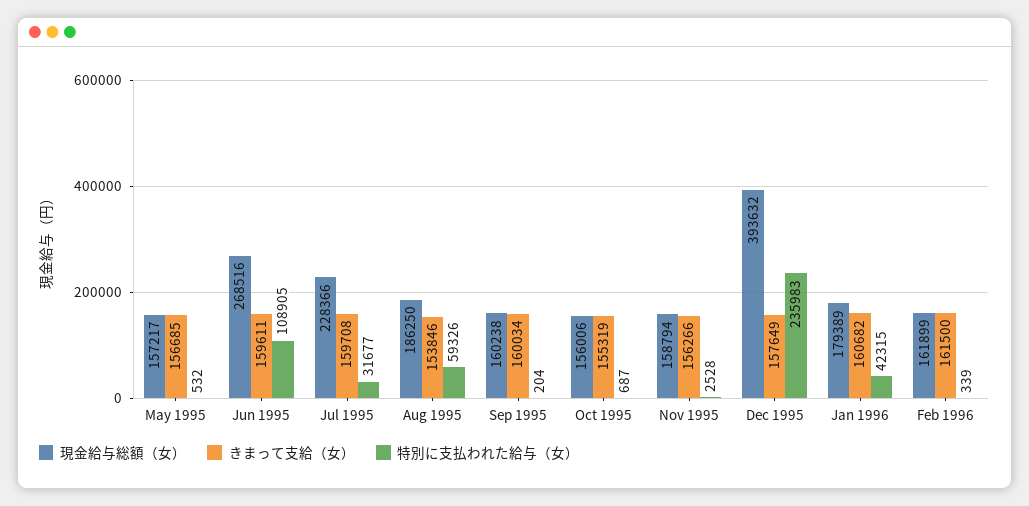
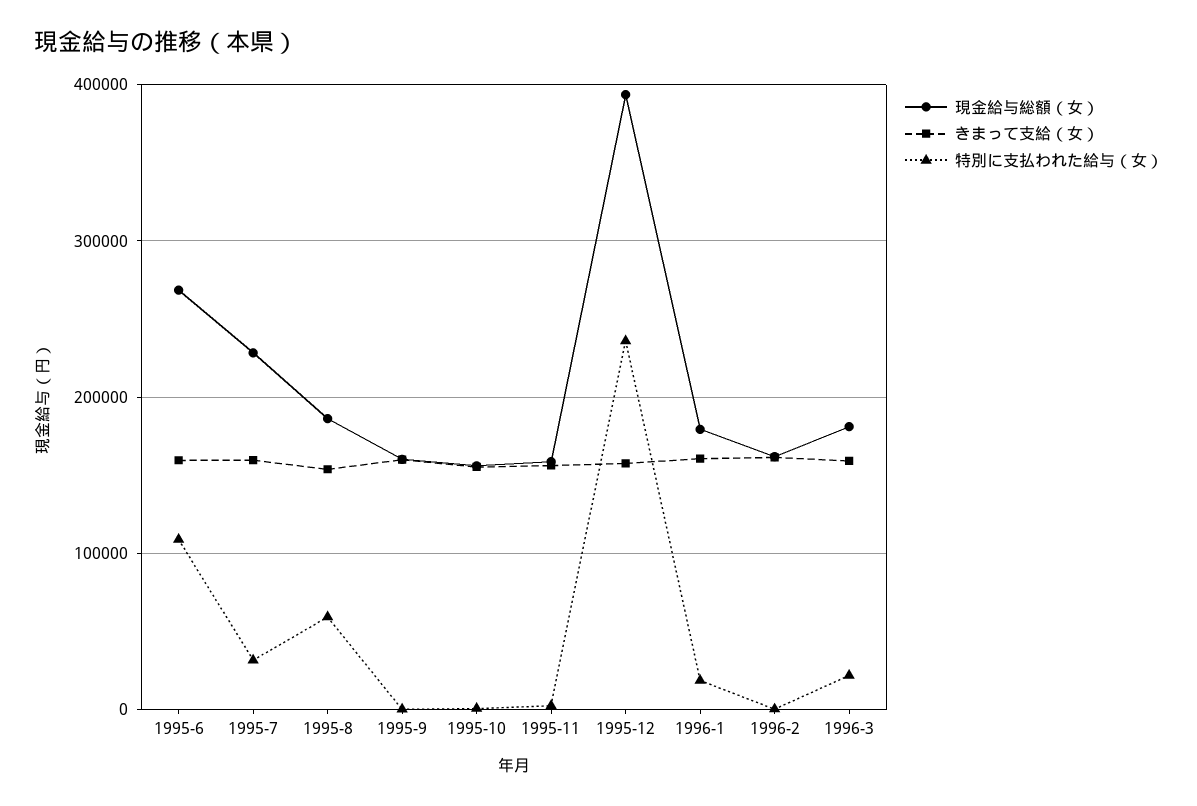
現金給与総額（女）, May 1995: 157217 -> none
きまって支給（女）, May 1995: 156685 -> none
特別に支払われた給与（女）, May 1995: 532 -> none
特別に支払われた給与（女）, Jan 1996: 42315 -> 20000
現金給与総額（女）, 1996-3: none -> 180000
きまって支給（女）, 1996-3: none -> 160000
特別に支払われた給与（女）, 1996-3: none -> 20000

